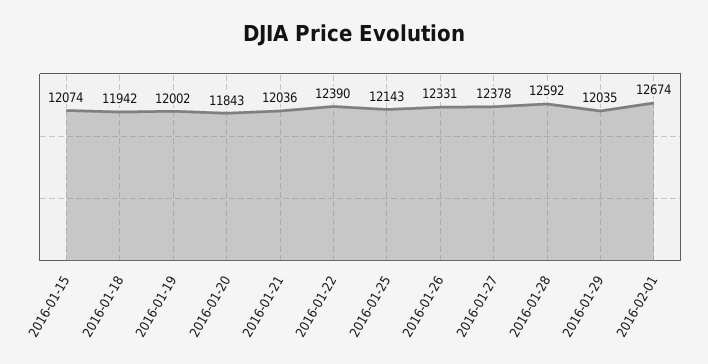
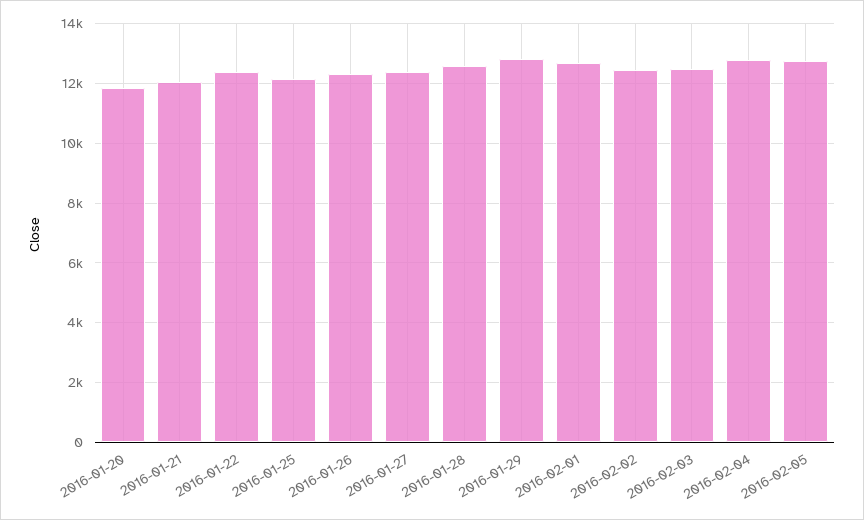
2016-01-15: 12074 -> none
2016-01-18: 11942 -> none
2016-01-19: 12002 -> none
2016-01-29: 12035 -> 12750
2016-02-02: none -> 12500
2016-02-03: none -> 12500
2016-02-04: none -> 12750
2016-02-05: none -> 12750

